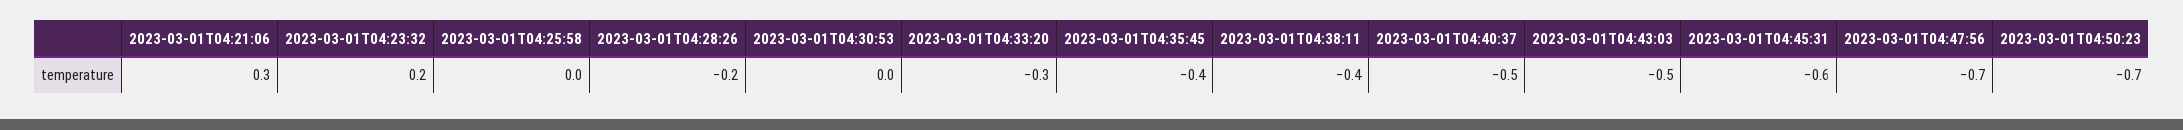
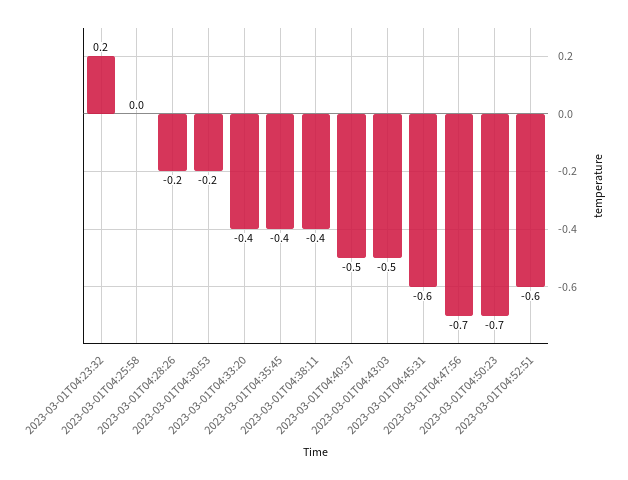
2023-03-01T04:21:06: 0.3 -> none
2023-03-01T04:30:53: 0 -> -0.2
2023-03-01T04:33:20: -0.3 -> -0.4
2023-03-01T04:52:51: none -> -0.6

